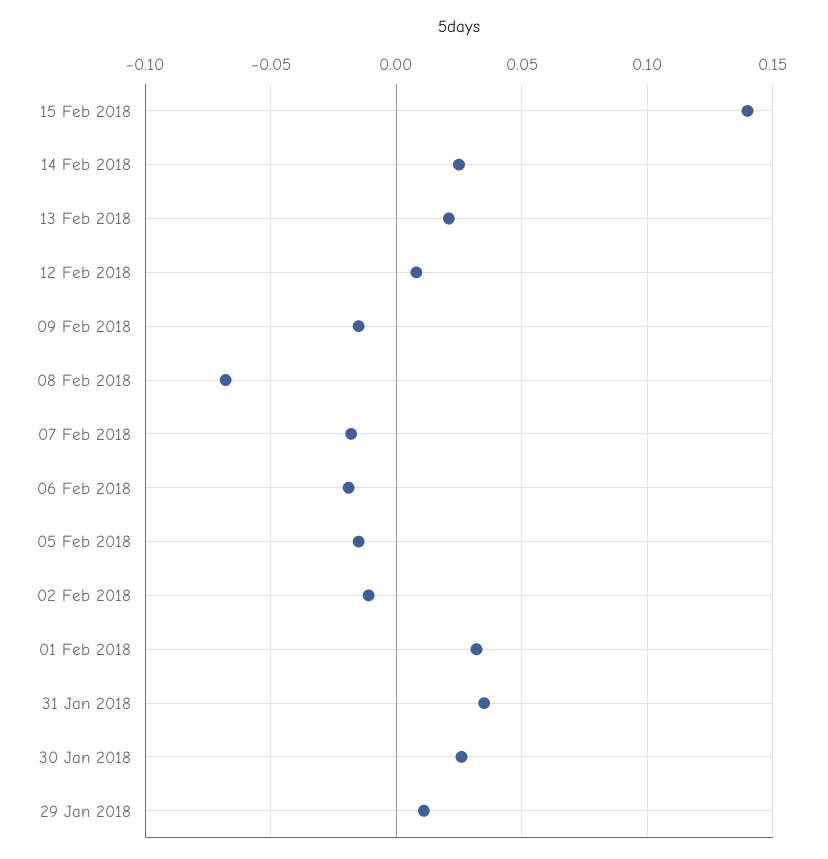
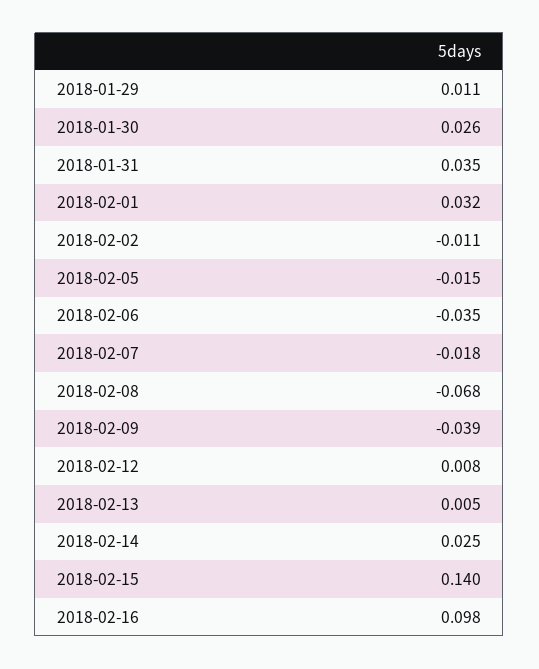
13 Feb 2018: 0.02 -> 0.005
09 Feb 2018: -0.015 -> -0.039
06 Feb 2018: -0.02 -> -0.035
2018-02-16: none -> 0.098

